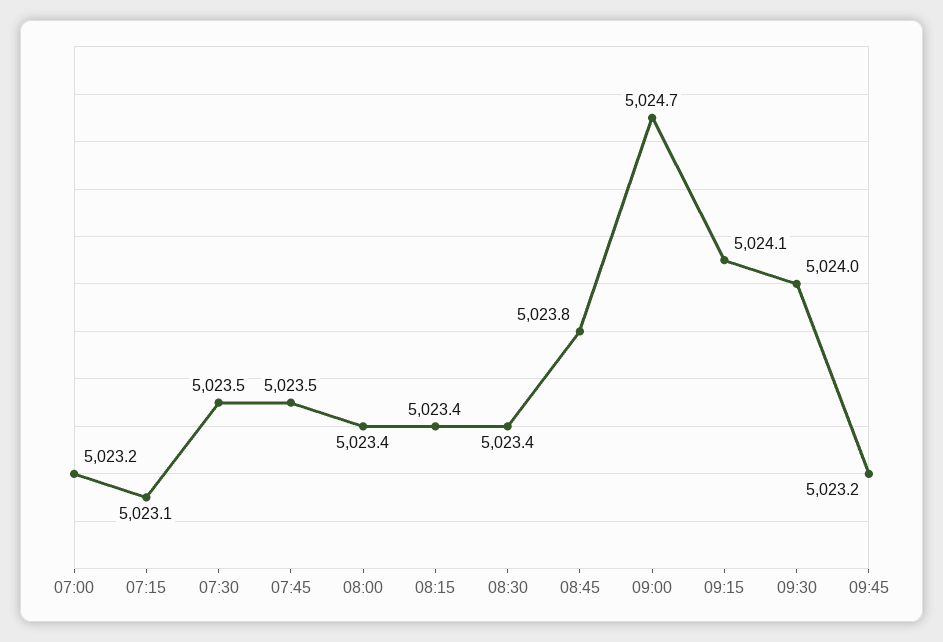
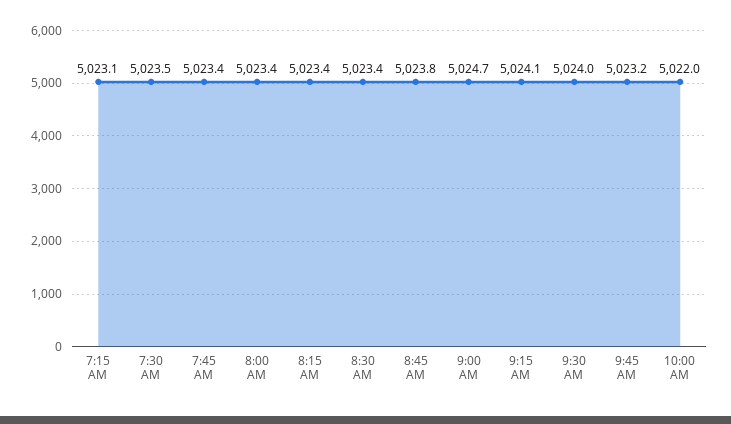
07:00: 5023.2 -> none
07:45: 5023.5 -> 5023.4
10:00 AM: none -> 5022

